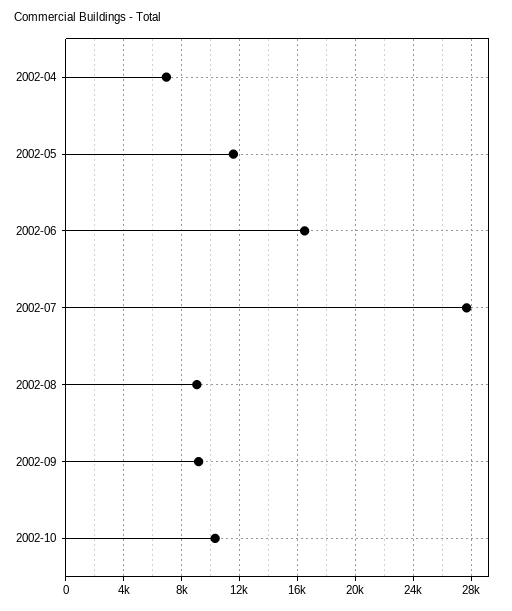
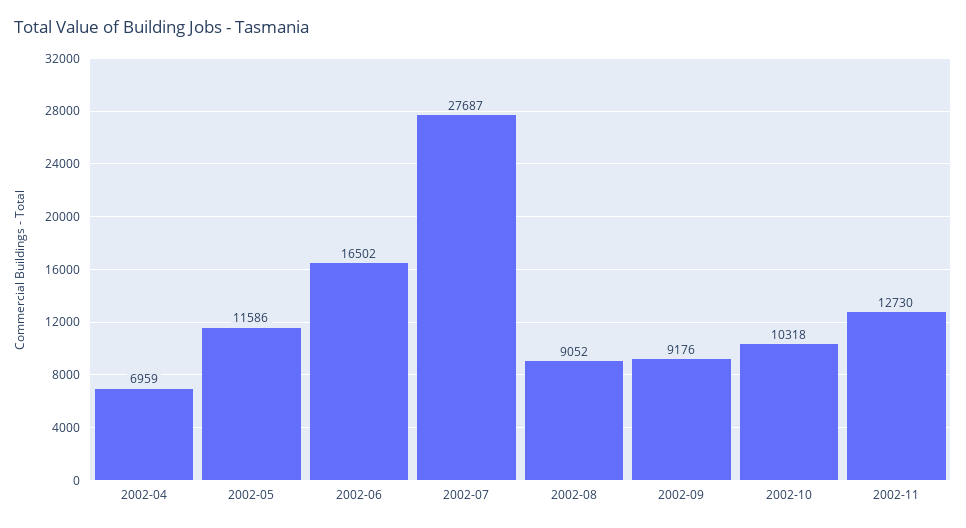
2002-11: none -> 12730

